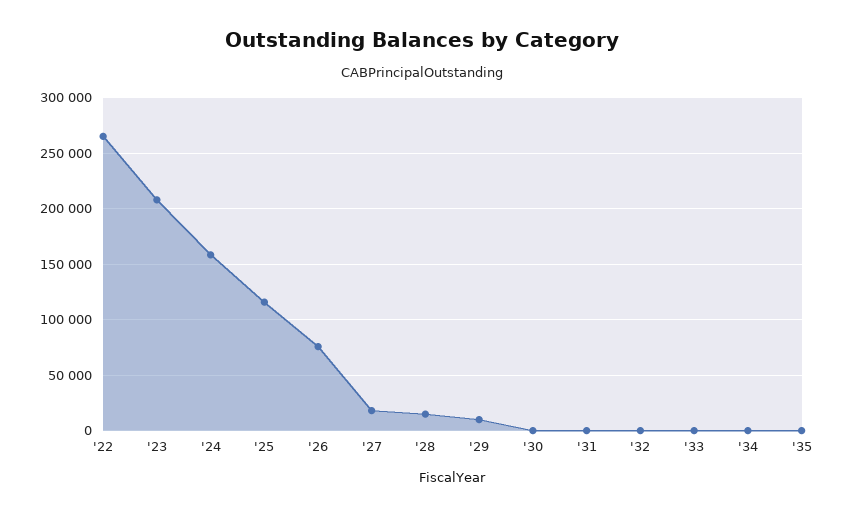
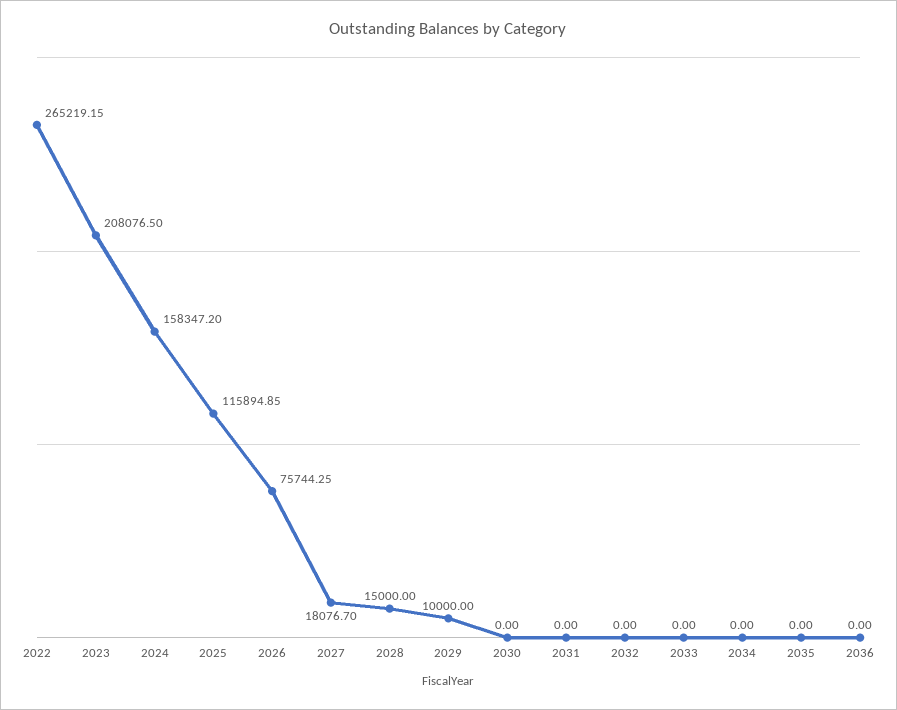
2036: none -> 0

